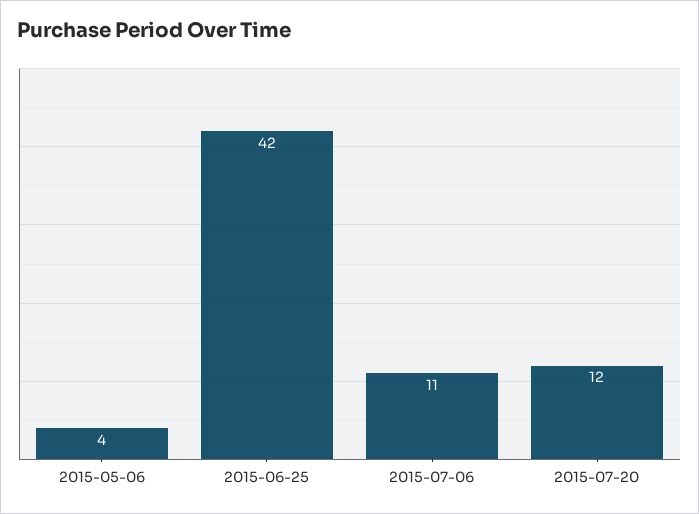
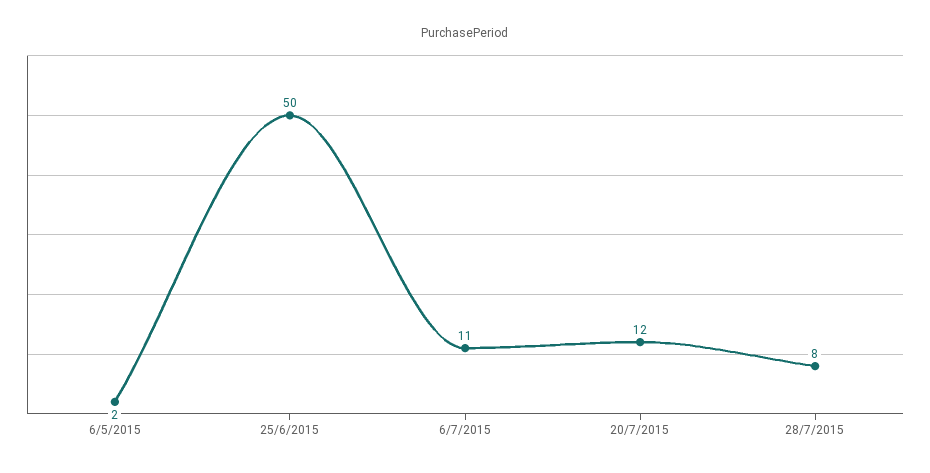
2015-05-06: 4 -> 2
2015-06-25: 42 -> 50
28/7/2015: none -> 8

